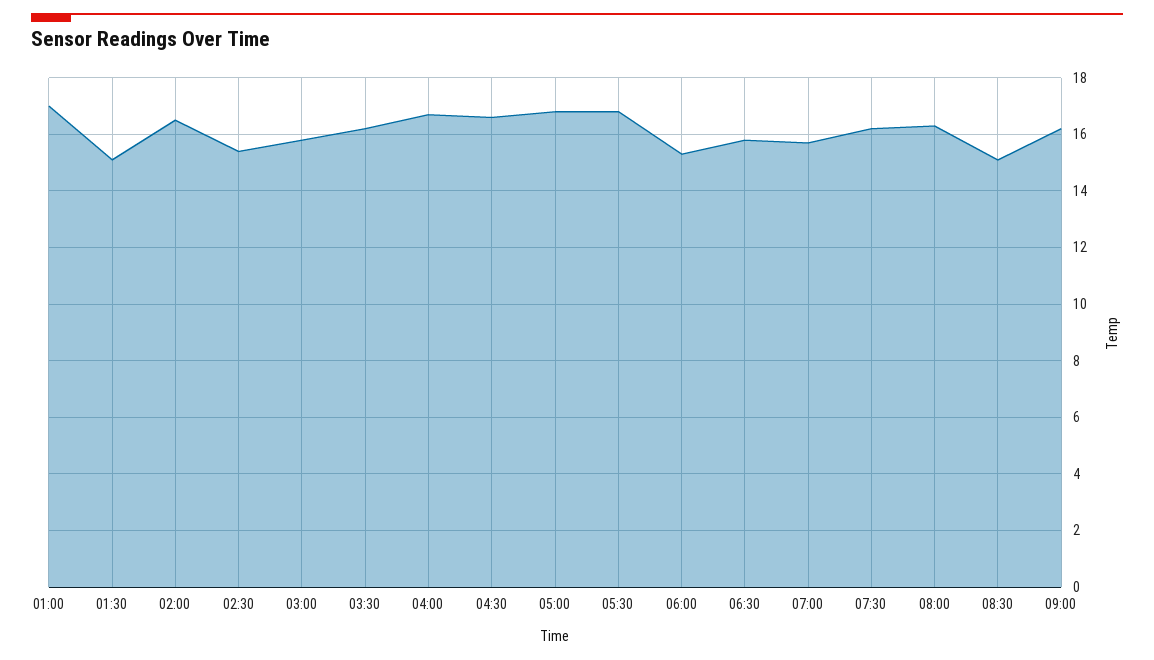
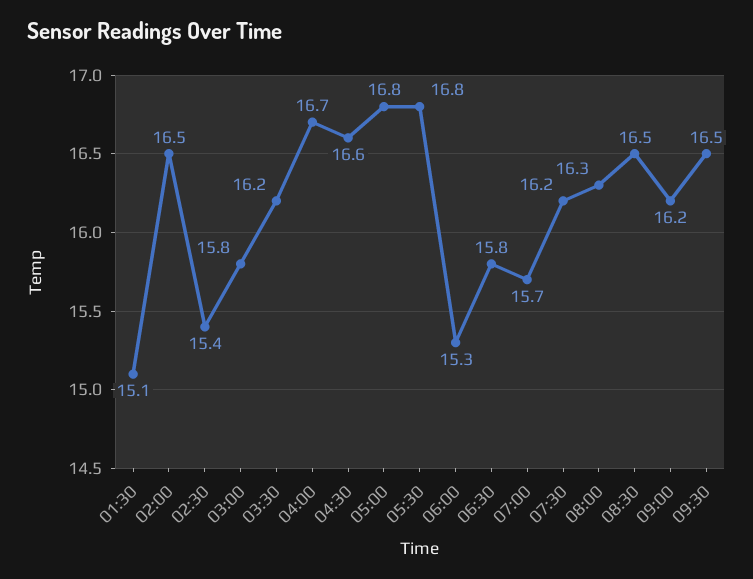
01:00: 17 -> none
08:30: 15 -> 16.5
09:30: none -> 16.5

